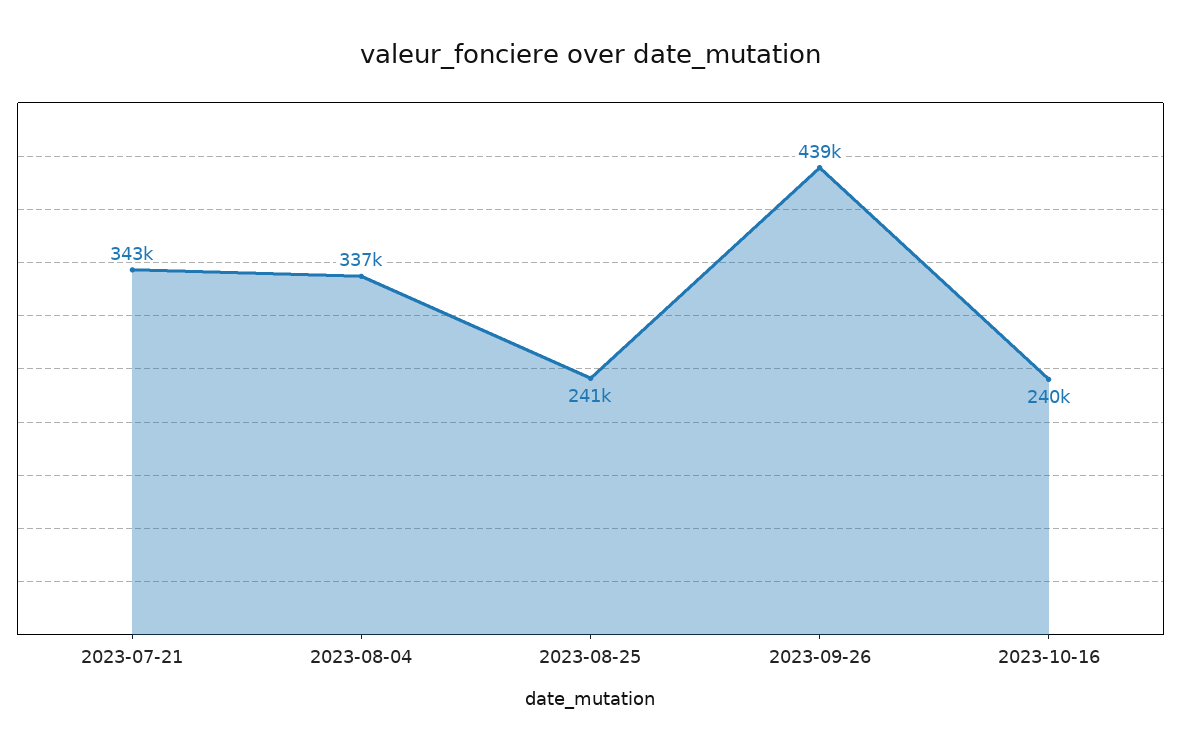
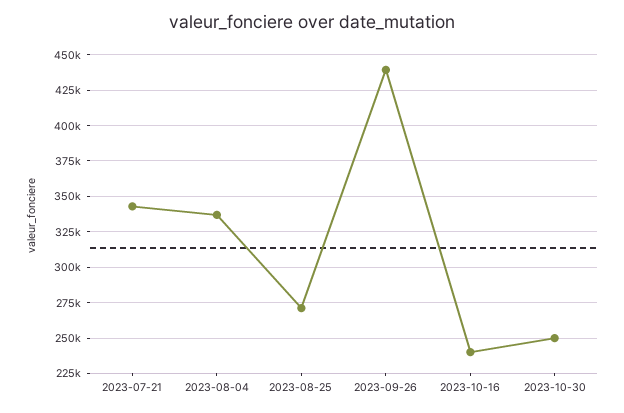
2023-08-25: 241000 -> 270000
2023-10-30: none -> 250000

